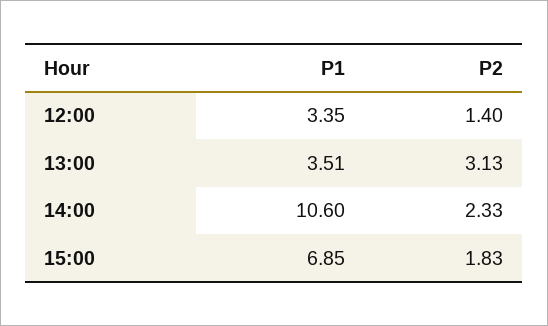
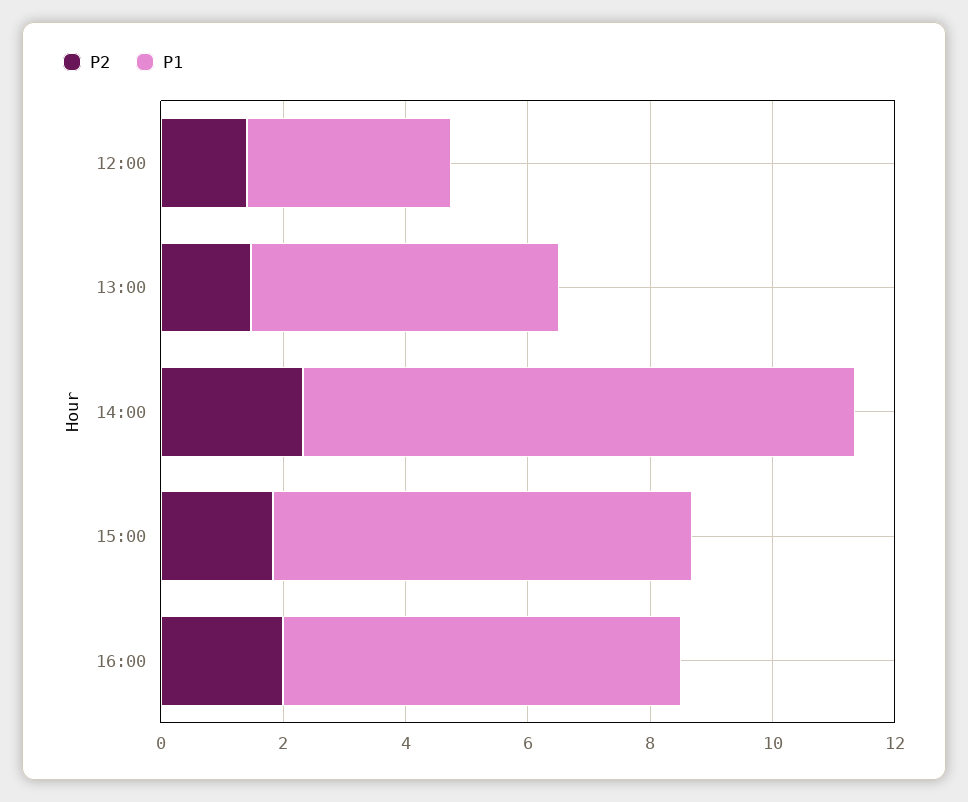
P1, 13:00: 3.51 -> 5
P2, 13:00: 3.13 -> 1.5
P1, 14:00: 10.6 -> 9
P2, 16:00: none -> 2
P1, 16:00: none -> 6.5

